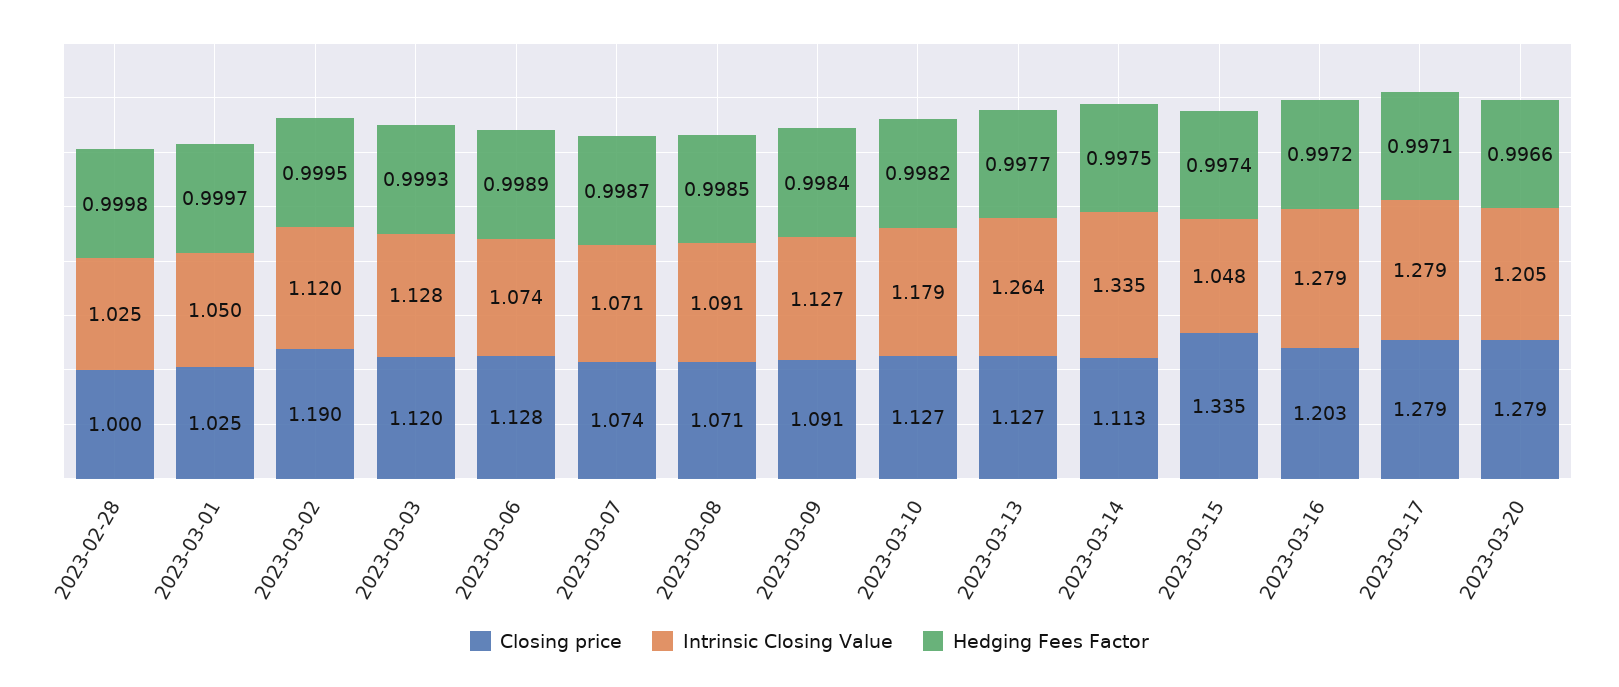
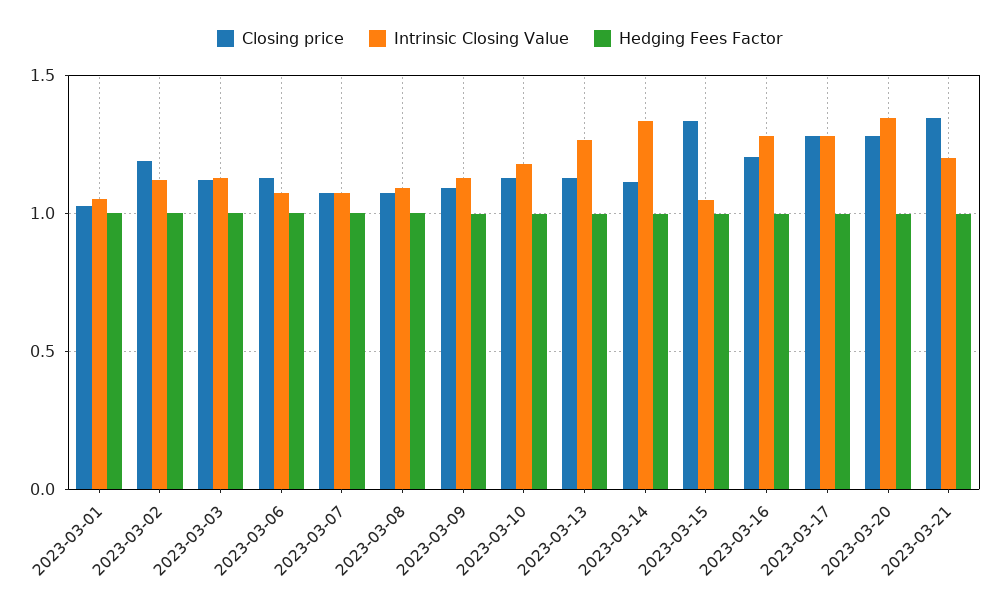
Closing price, 2023-02-28: 1 -> none
Intrinsic Closing Value, 2023-02-28: 1.025 -> none
Hedging Fees Factor, 2023-02-28: 0.9998 -> none
Intrinsic Closing Value, 2023-03-20: 1.205 -> 1.35
Closing price, 2023-03-21: none -> 1.35
Intrinsic Closing Value, 2023-03-21: none -> 1.2
Hedging Fees Factor, 2023-03-21: none -> 1

